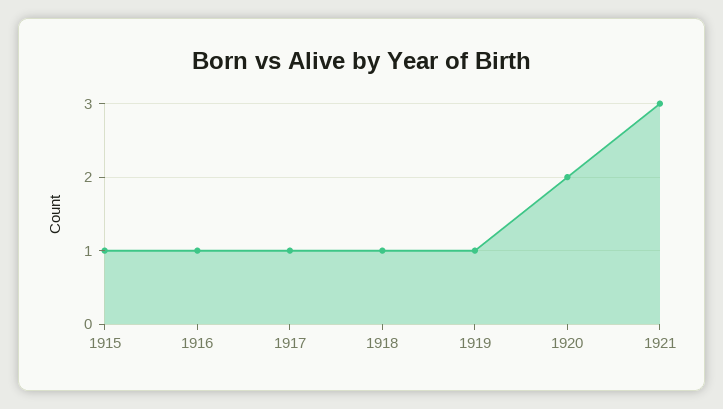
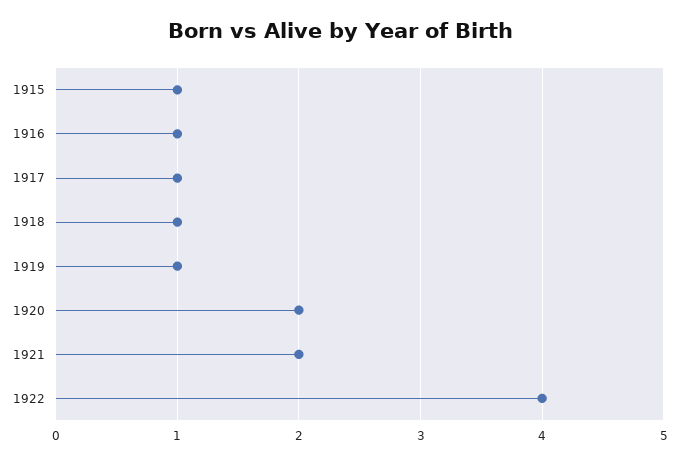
1921: 3 -> 2
1922: none -> 4

